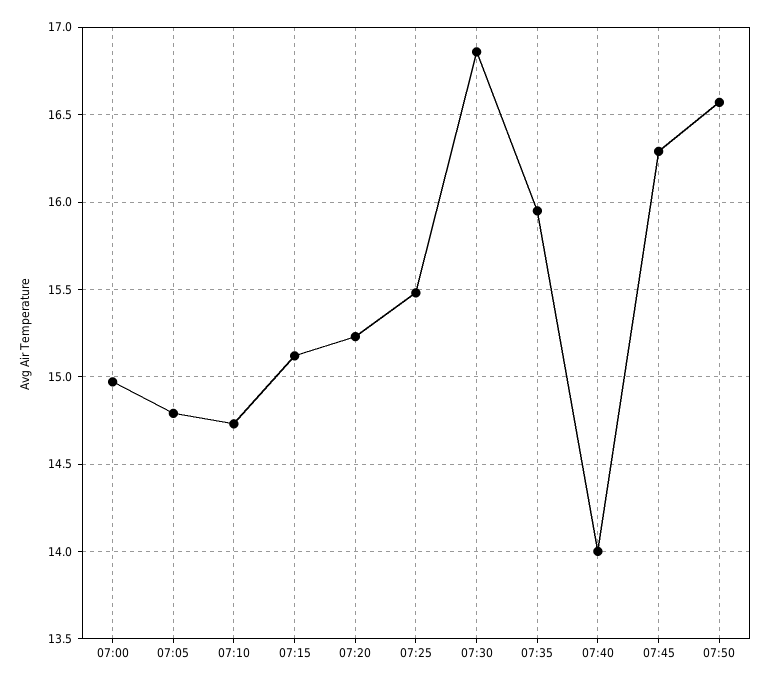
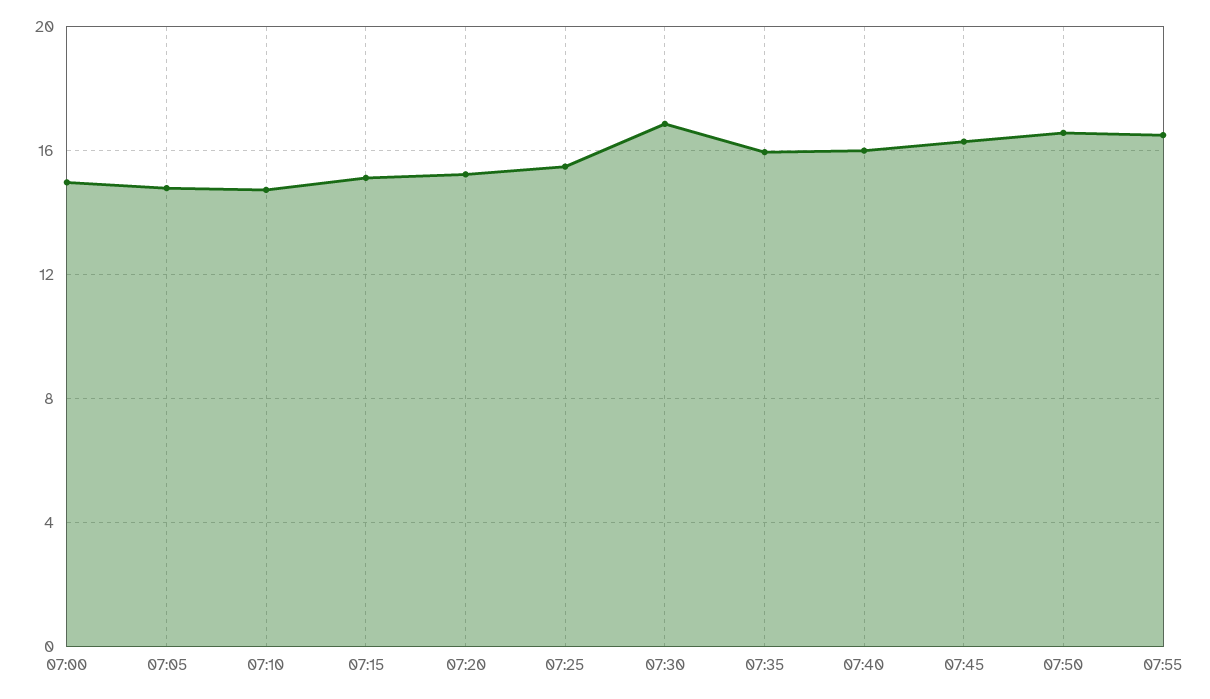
07:40: 14 -> 16
07:55: none -> 16.5

